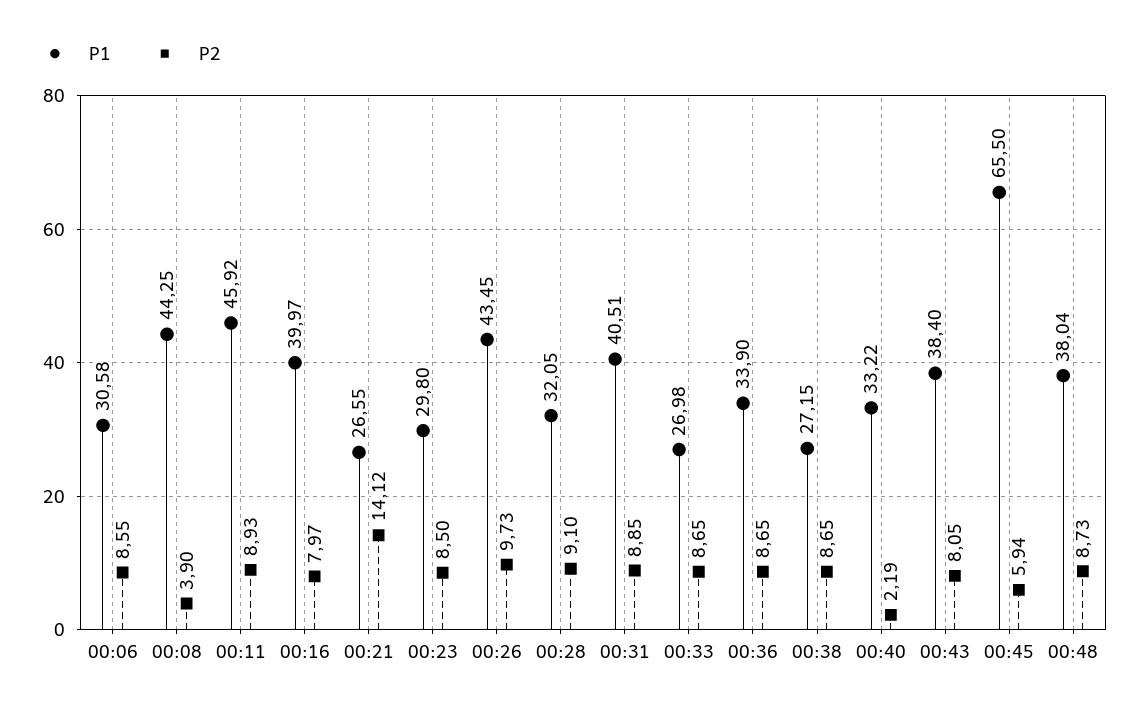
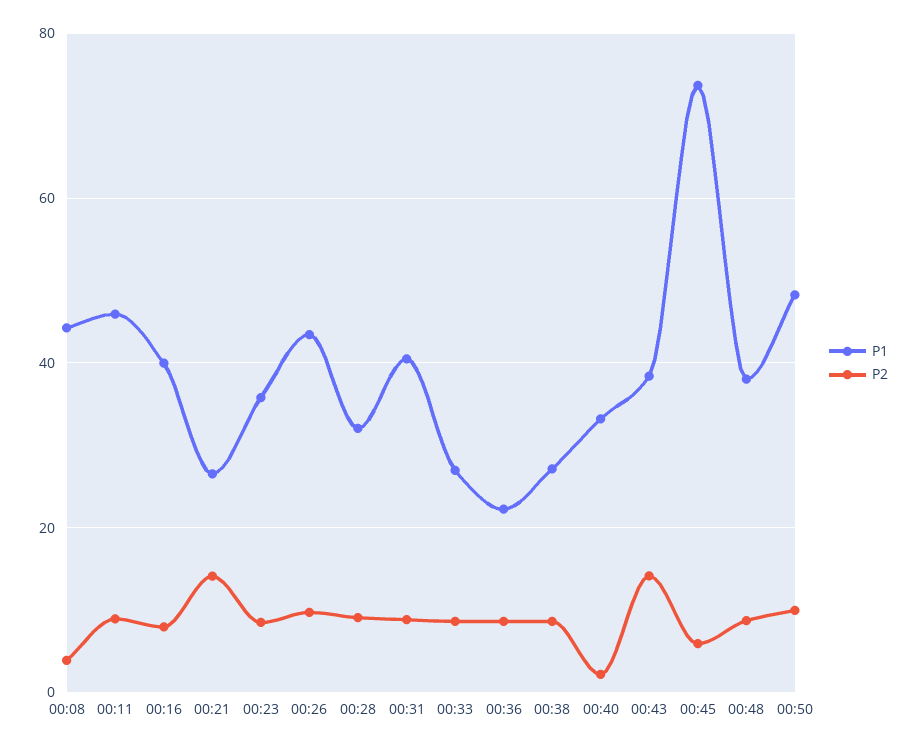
P1, 00:06: 30.58 -> none
P2, 00:06: 8.55 -> none
P1, 00:23: 29.8 -> 36
P1, 00:36: 33.9 -> 22
P2, 00:43: 8.05 -> 14
P1, 00:45: 65.5 -> 74
P1, 00:50: none -> 48
P2, 00:50: none -> 10

